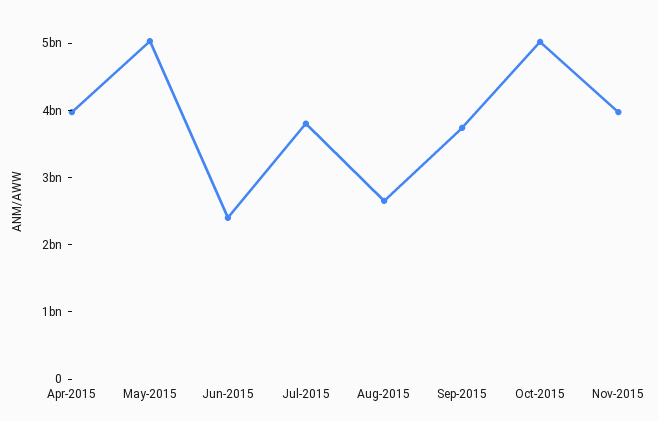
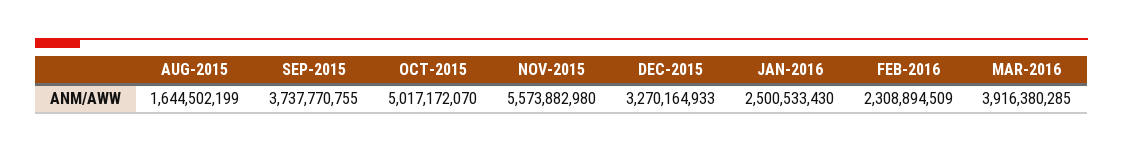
Apr-2015: 4000000000 -> none
May-2015: 5000000000 -> none
Jun-2015: 2400000000 -> none
Jul-2015: 3800000000 -> none
Aug-2015: 2600000000 -> 1644502199
Nov-2015: 4000000000 -> 5573882980
DEC-2015: none -> 3270164933
JAN-2016: none -> 2500533430
FEB-2016: none -> 2308894509
MAR-2016: none -> 3916380285

